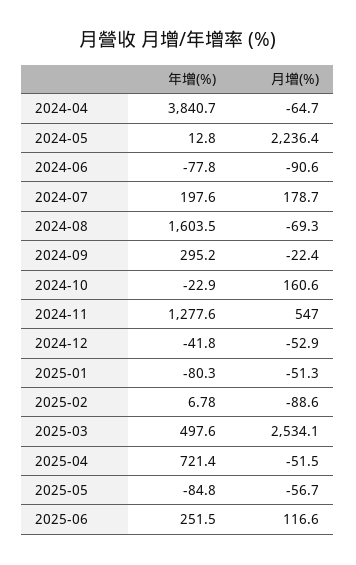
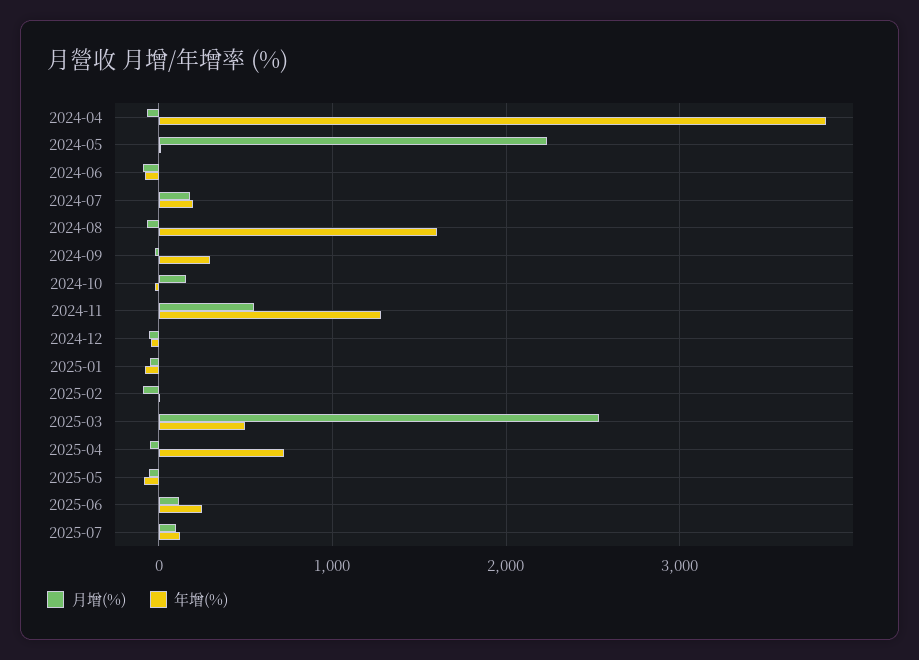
月增(%), 2025-07: none -> 100
年增(%), 2025-07: none -> 100

